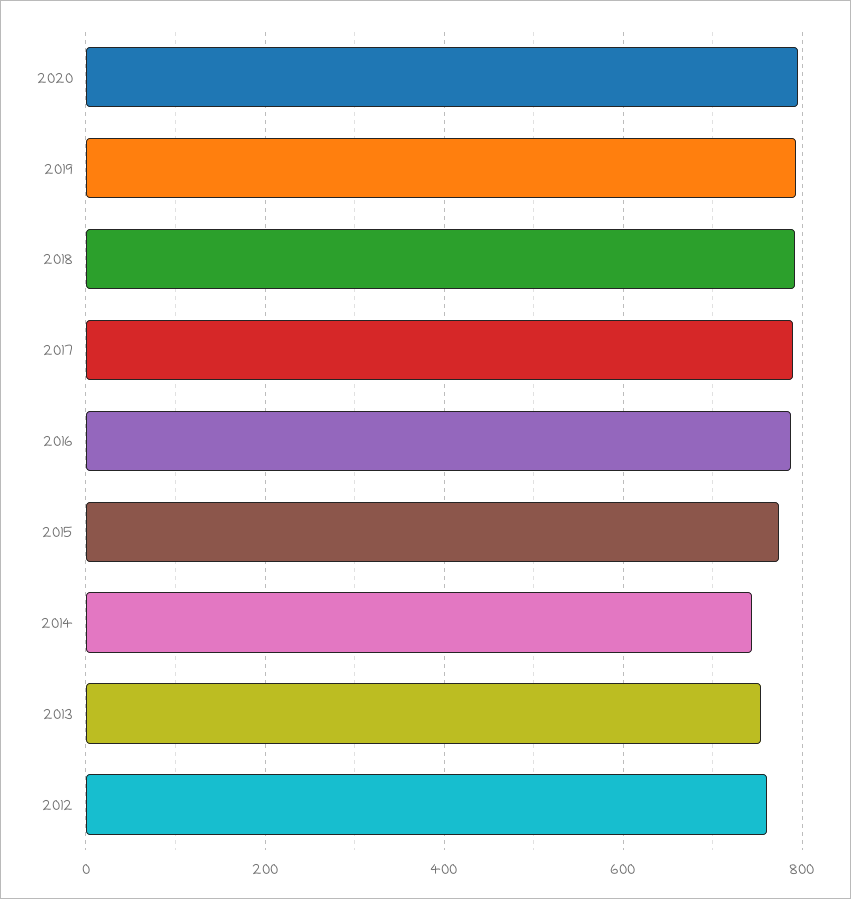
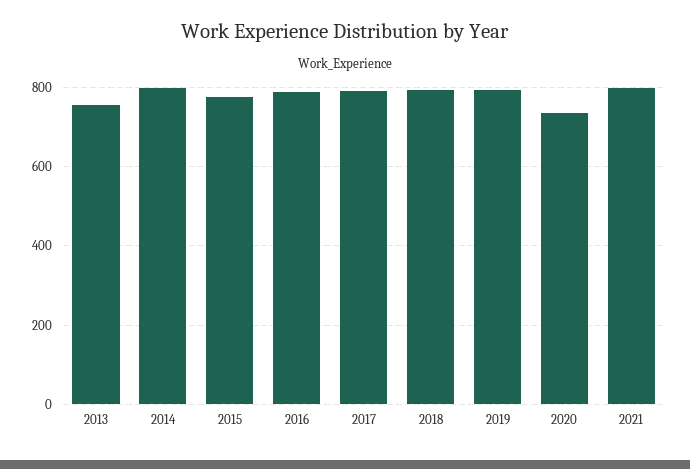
2020: 800 -> 740
2014: 740 -> 800
2012: 760 -> none
2021: none -> 800

